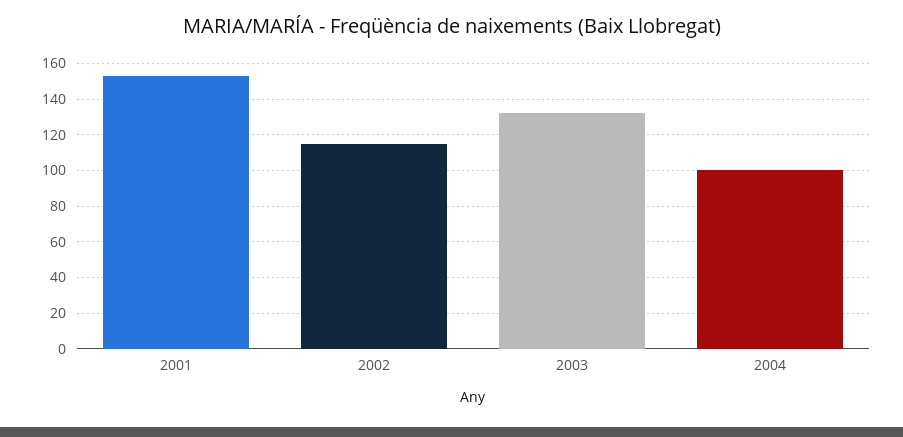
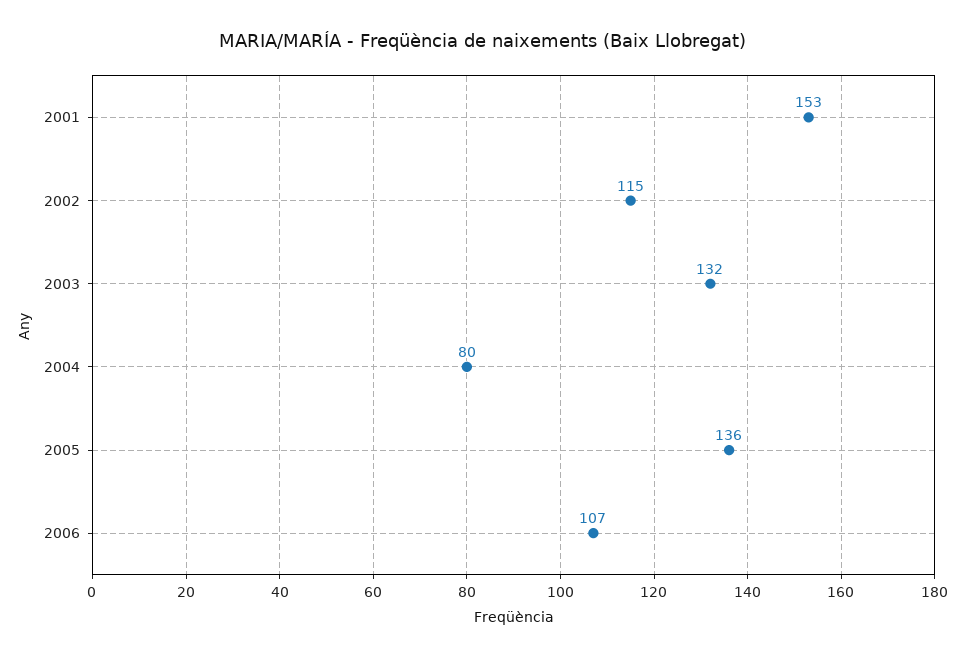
2004: 100 -> 80
2005: none -> 136
2006: none -> 107

